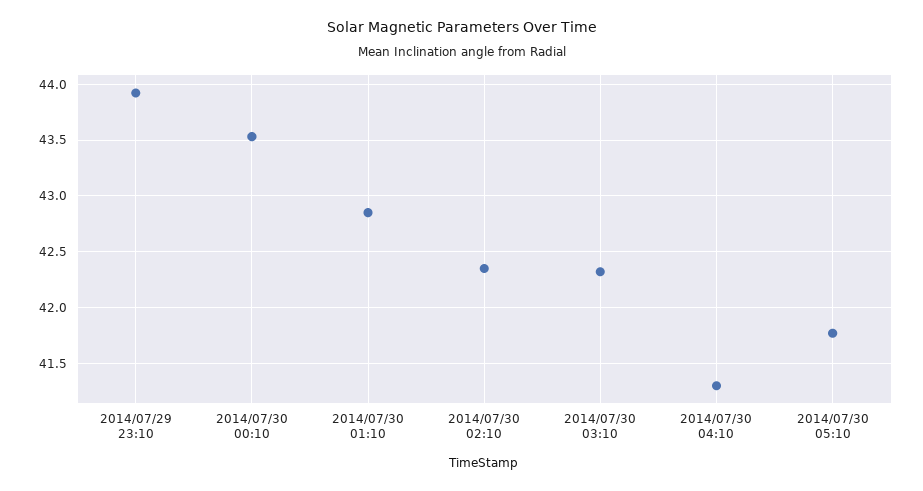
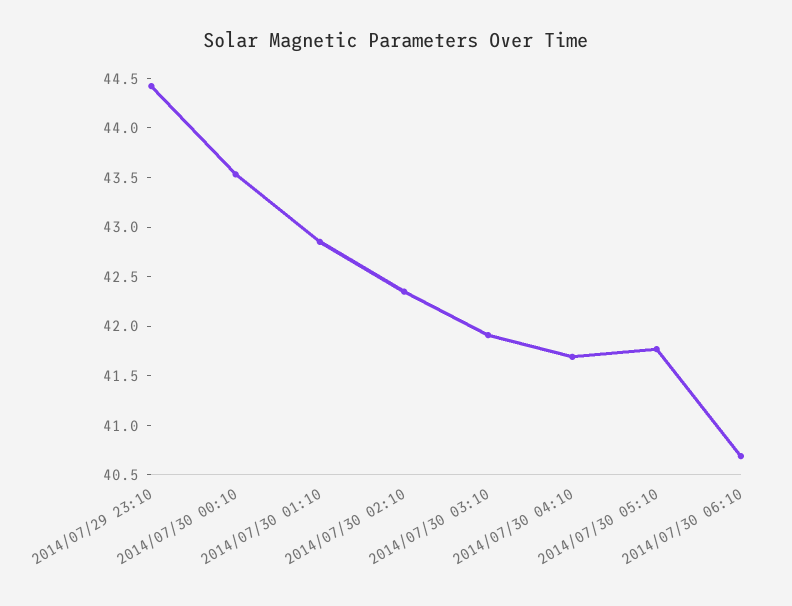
2014/07/29 23:10: 43.9 -> 44.4
2014/07/30 03:10: 42.3 -> 41.9
2014/07/30 04:10: 41.3 -> 41.7
2014/07/30 06:10: none -> 40.7

